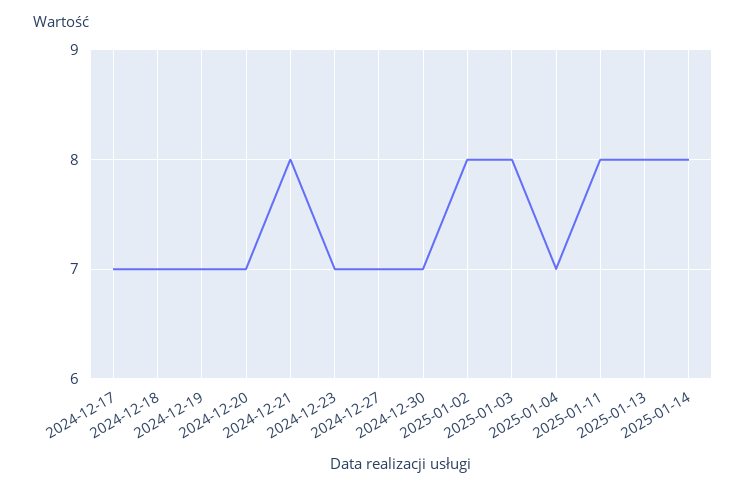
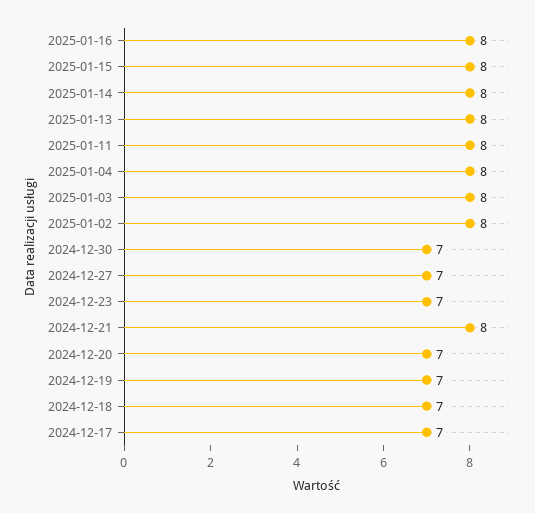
2025-01-04: 7 -> 8
2025-01-16: none -> 8
2025-01-15: none -> 8

